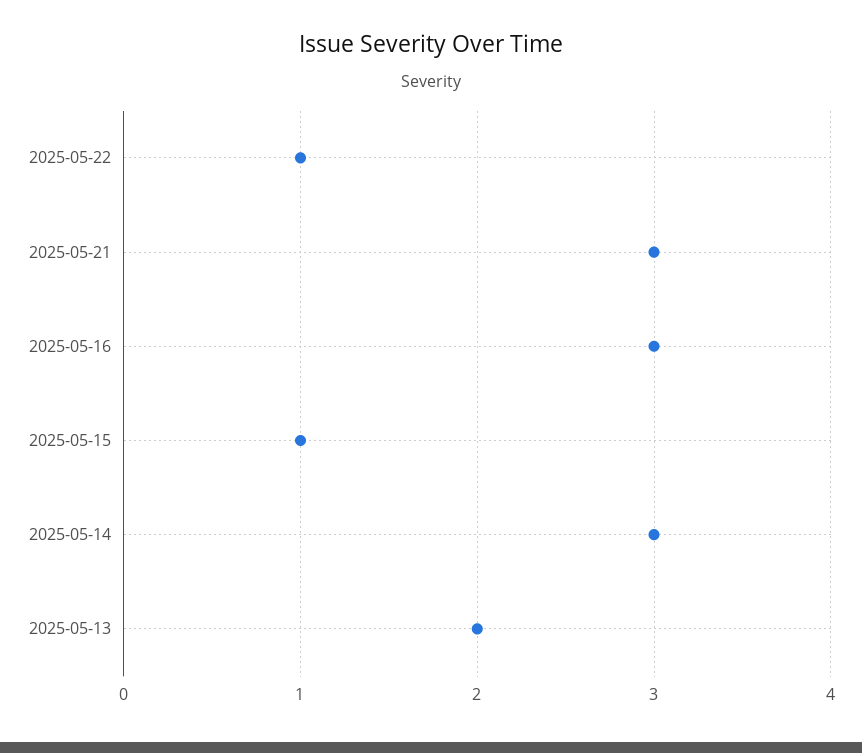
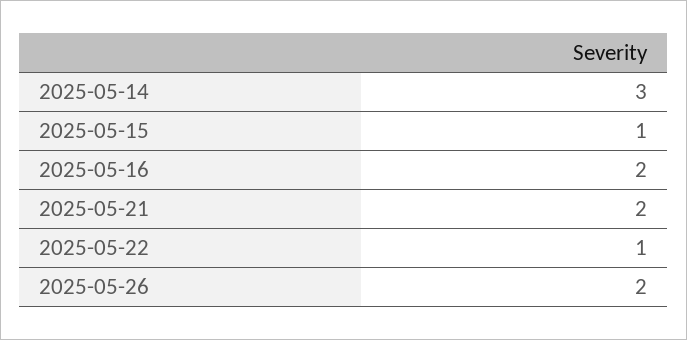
2025-05-21: 3 -> 2
2025-05-16: 3 -> 2
2025-05-13: 2 -> none
2025-05-26: none -> 2

